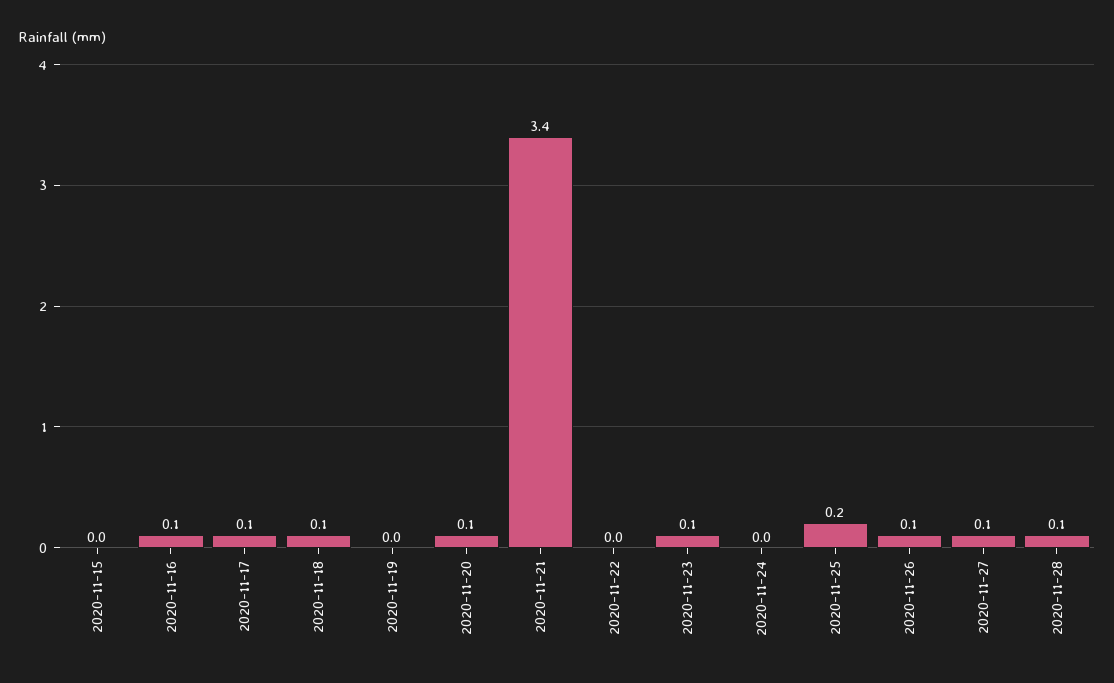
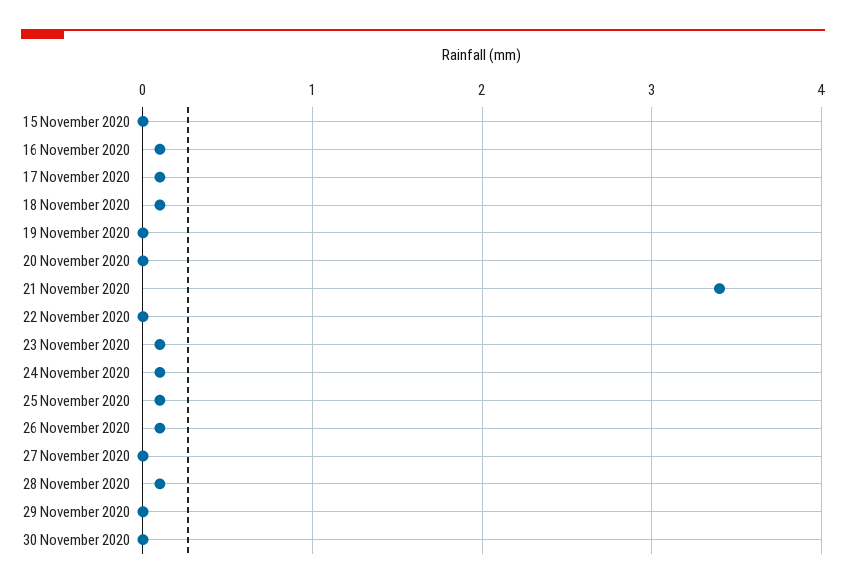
2020-11-20: 0.1 -> 0
2020-11-24: 0 -> 0.1
2020-11-25: 0.2 -> 0.1
2020-11-27: 0.1 -> 0
29 November 2020: none -> 0
30 November 2020: none -> 0

